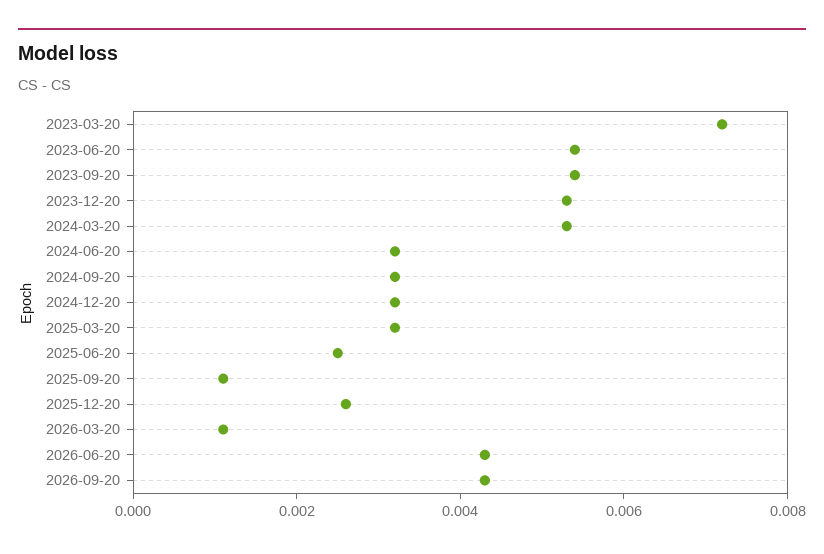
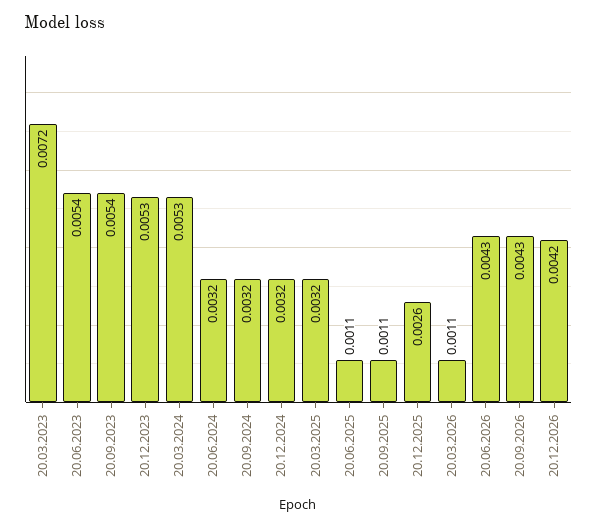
2025-06-20: 0.0025 -> 0.0011
20.12.2026: none -> 0.0042

